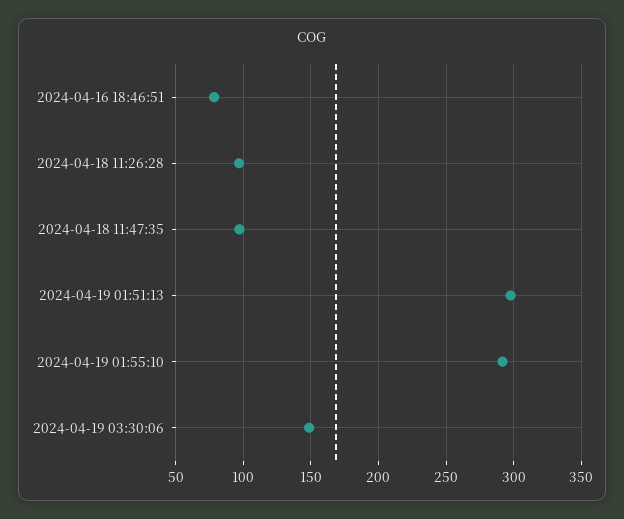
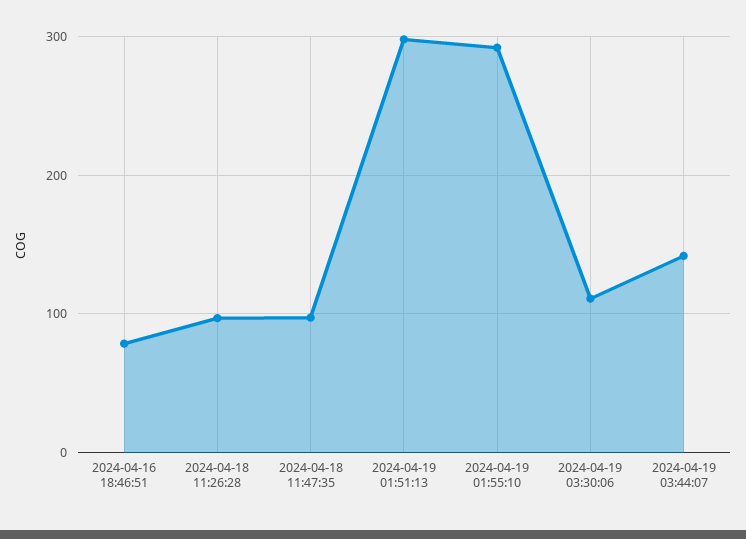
2024-04-19 03:30:06: 150 -> 110
2024-04-19 03:44:07: none -> 140

